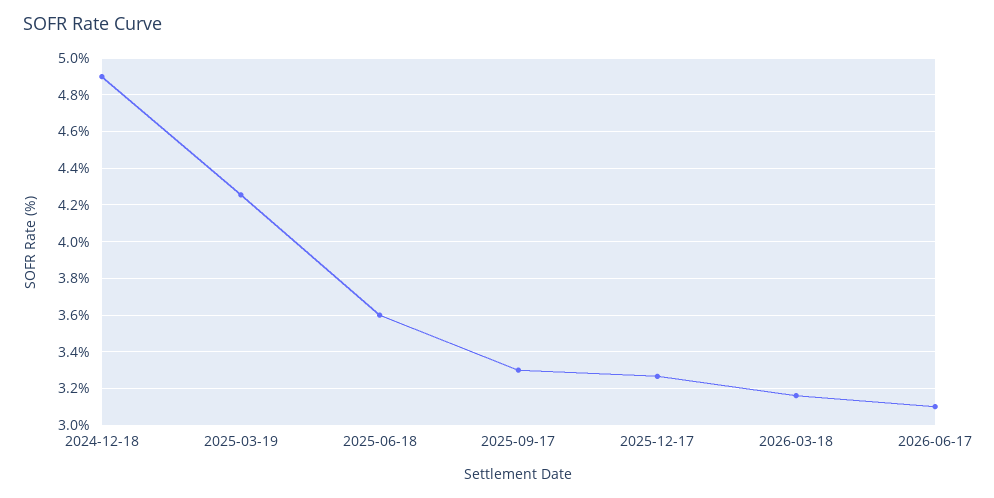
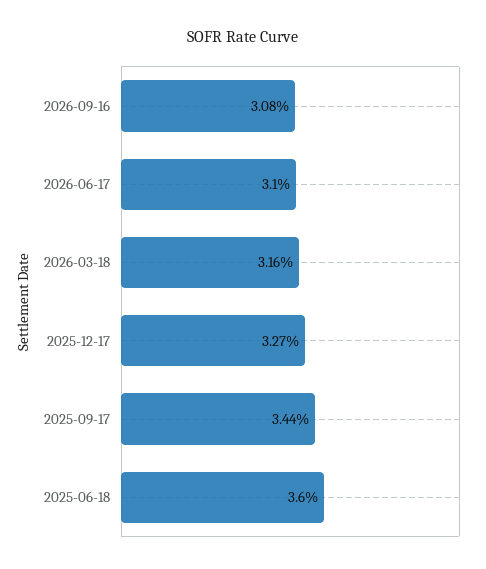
2024-12-18: 4.9 -> none
2025-03-19: 4.25 -> none
2025-09-17: 3.3 -> 3.44
2026-09-16: none -> 3.08

